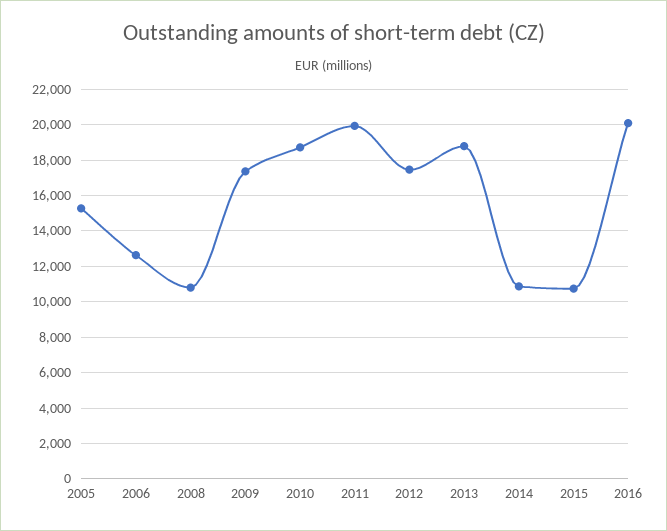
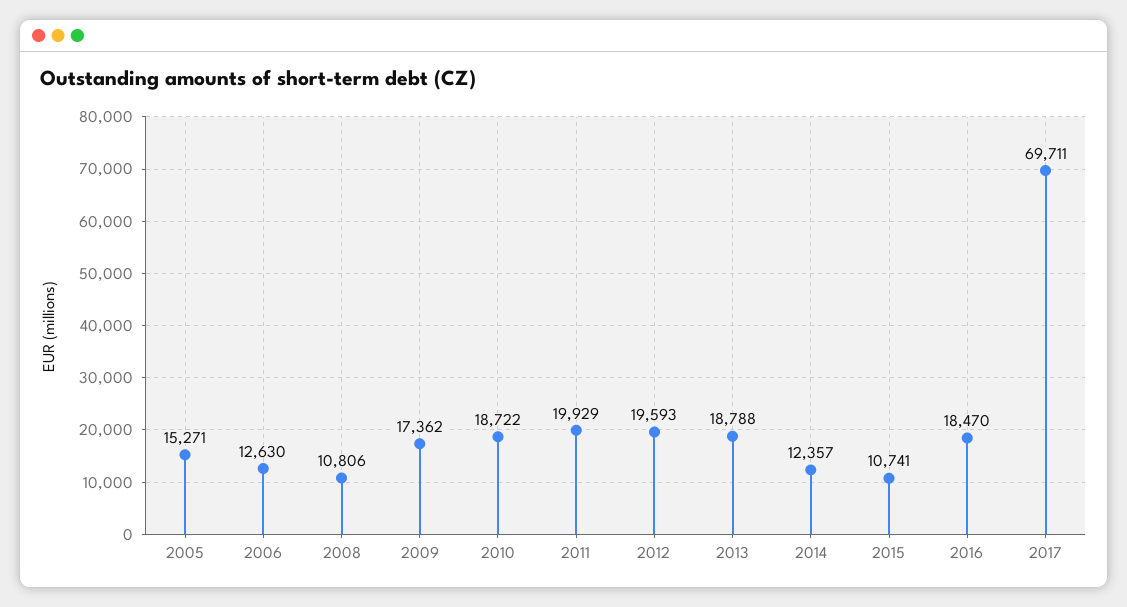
2012: 17500 -> 19593
2014: 11000 -> 12357
2016: 20000 -> 18470
2017: none -> 69711

